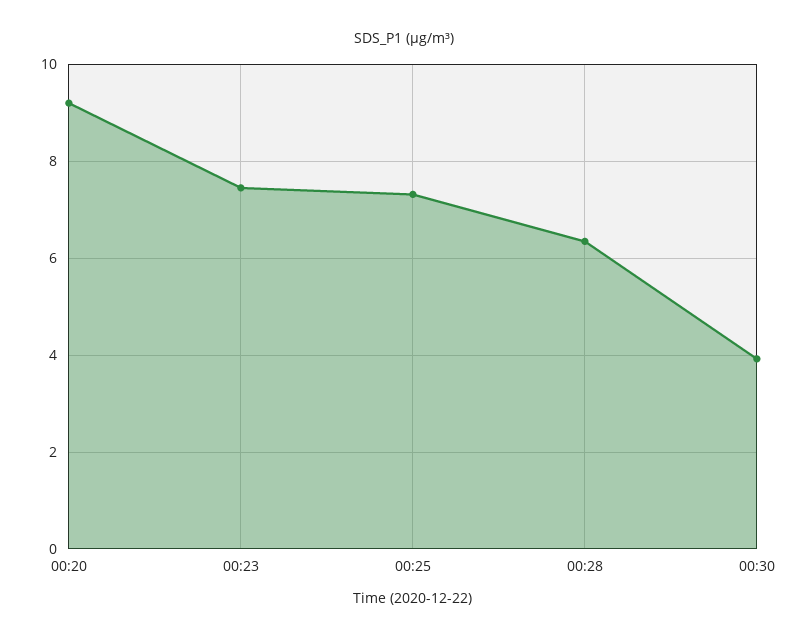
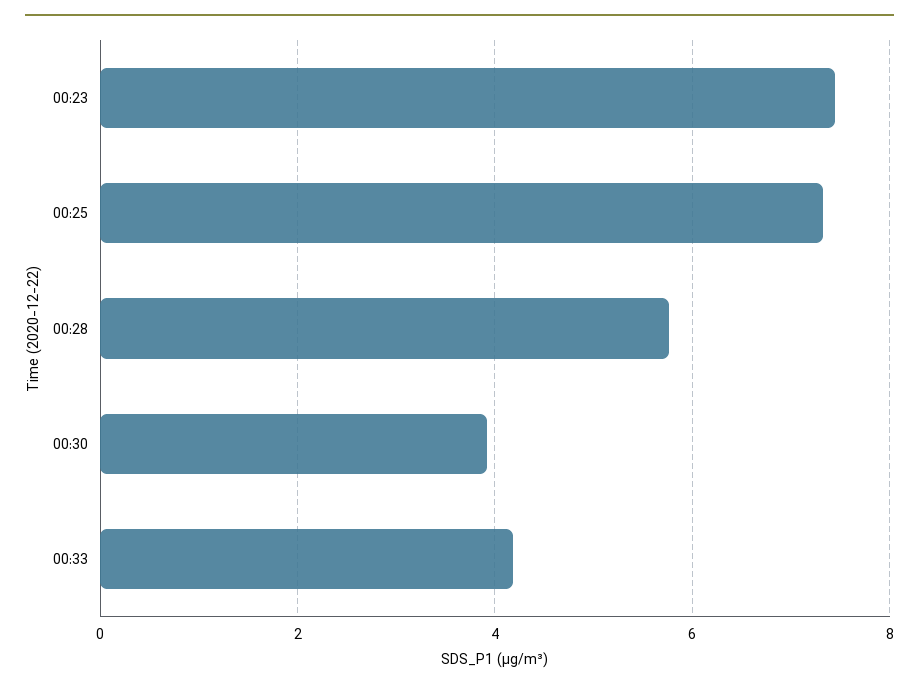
00:20: 9.2 -> none
00:28: 6.4 -> 5.8
00:33: none -> 4.2

